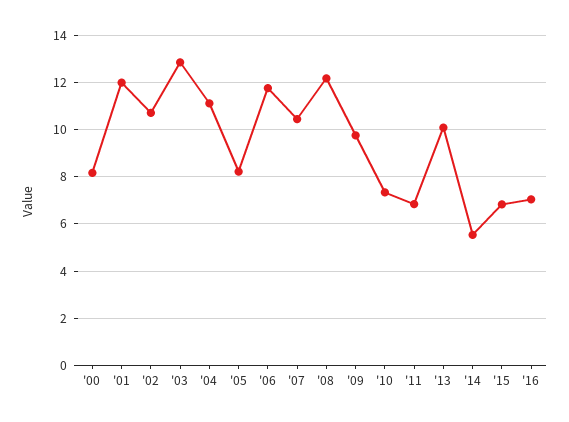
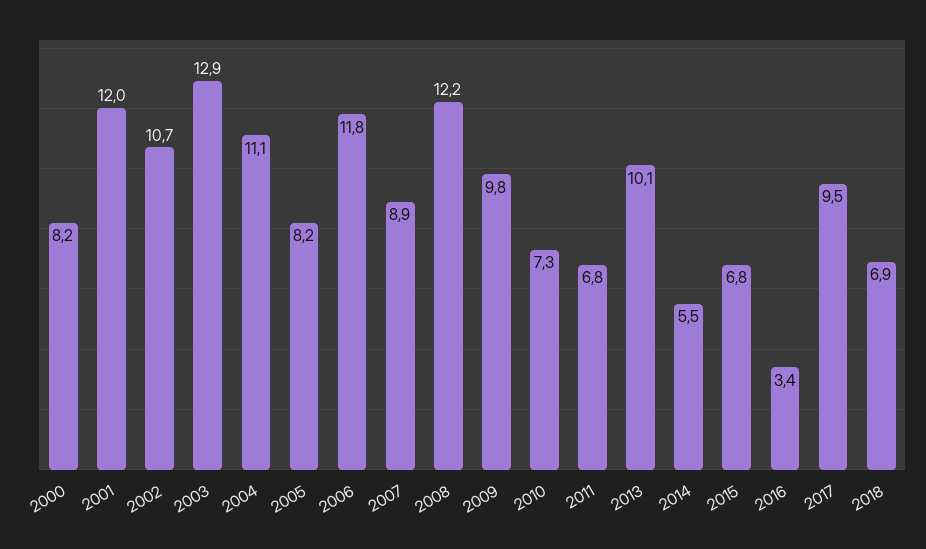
'07: 10.5 -> 8.9
'16: 7 -> 3.4
2017: none -> 9.5
2018: none -> 6.9

